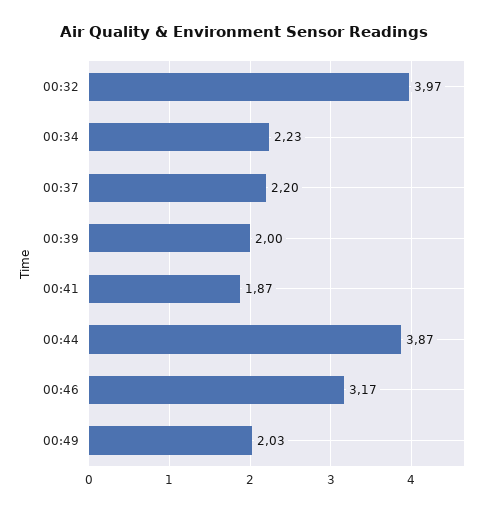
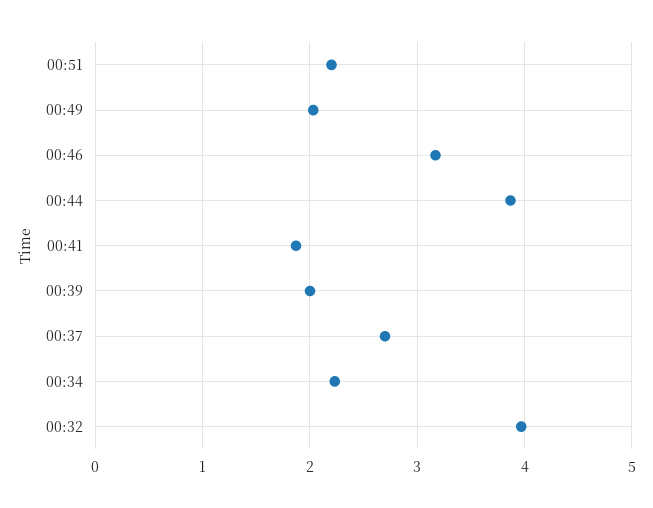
00:37: 2.2 -> 2.7
00:51: none -> 2.2

